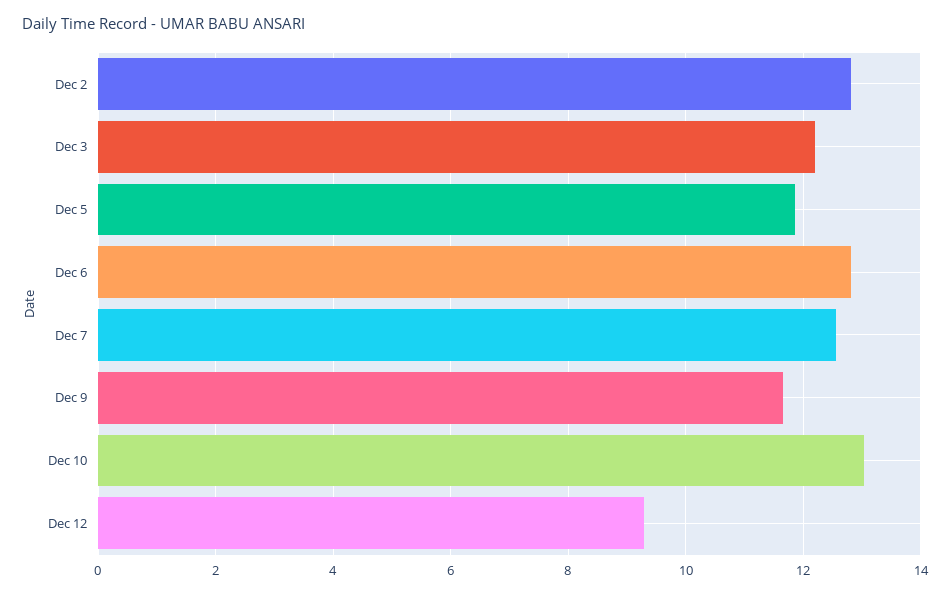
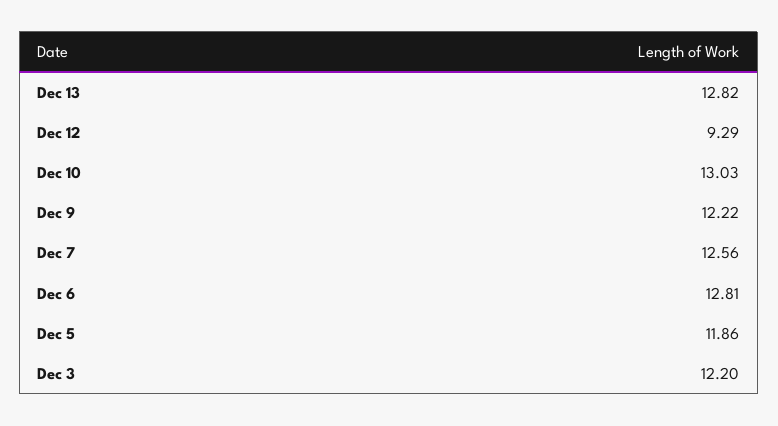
Dec 2: 12.8 -> none
Dec 9: 11.6 -> 12.22
Dec 13: none -> 12.82

